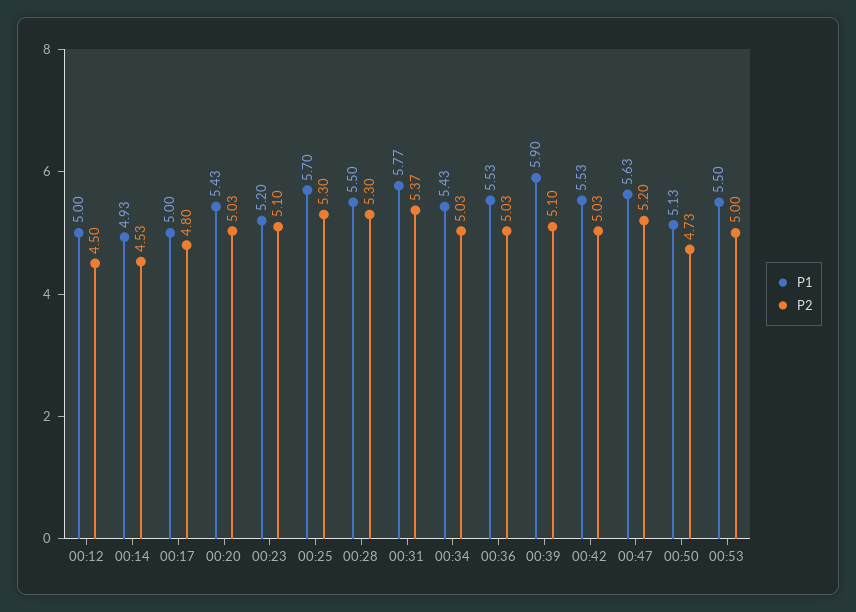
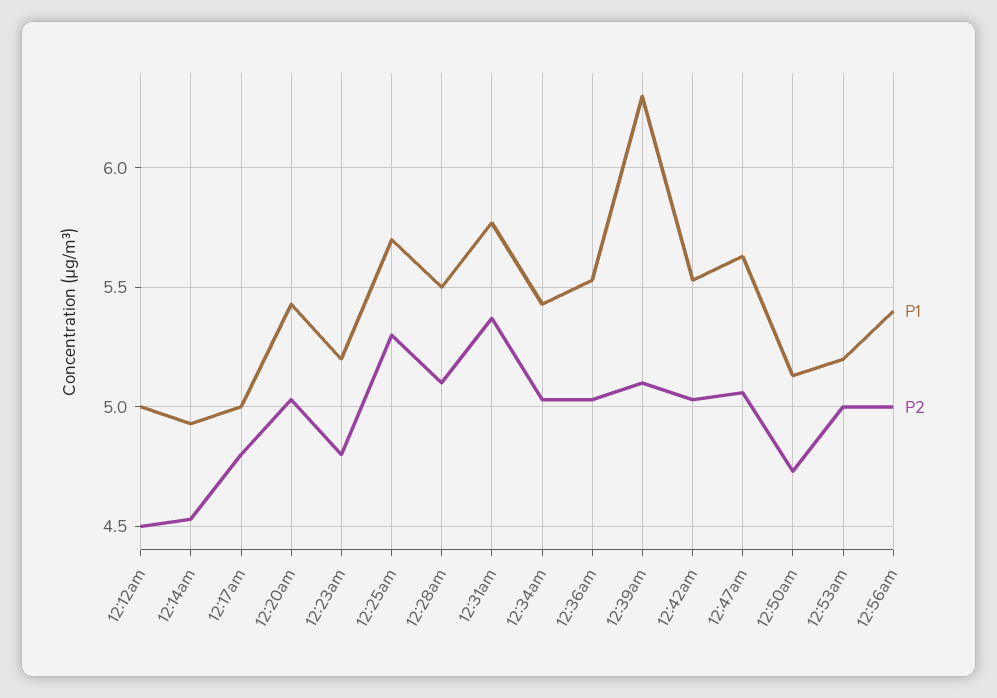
P2, 00:23: 5.1 -> 4.8
P2, 00:28: 5.3 -> 5.1
P1, 00:39: 5.9 -> 6.3
P2, 00:47: 5.2 -> 5.05
P1, 00:53: 5.5 -> 5.2
P1, 12:56am: none -> 5.4
P2, 12:56am: none -> 5

